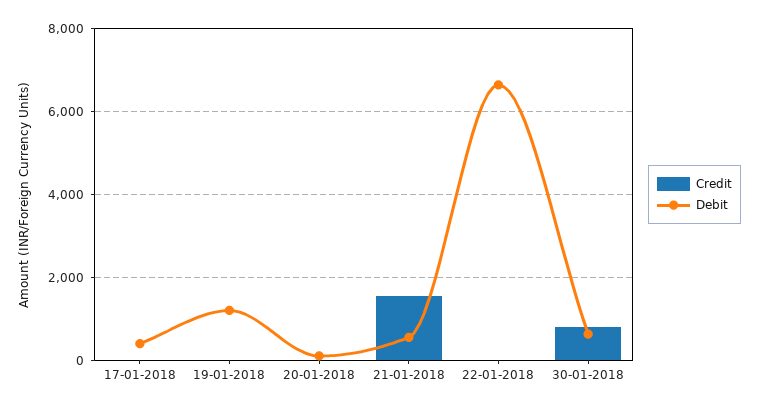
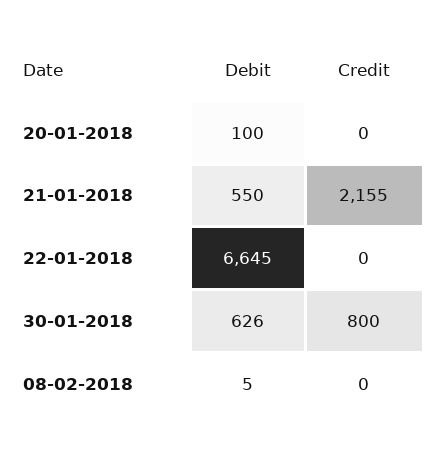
Credit, 17-01-2018: 0 -> none
Debit, 17-01-2018: 400 -> none
Credit, 19-01-2018: 0 -> none
Debit, 19-01-2018: 1200 -> none
Credit, 21-01-2018: 1600 -> 2155
Debit, 08-02-2018: none -> 5
Credit, 08-02-2018: none -> 0

